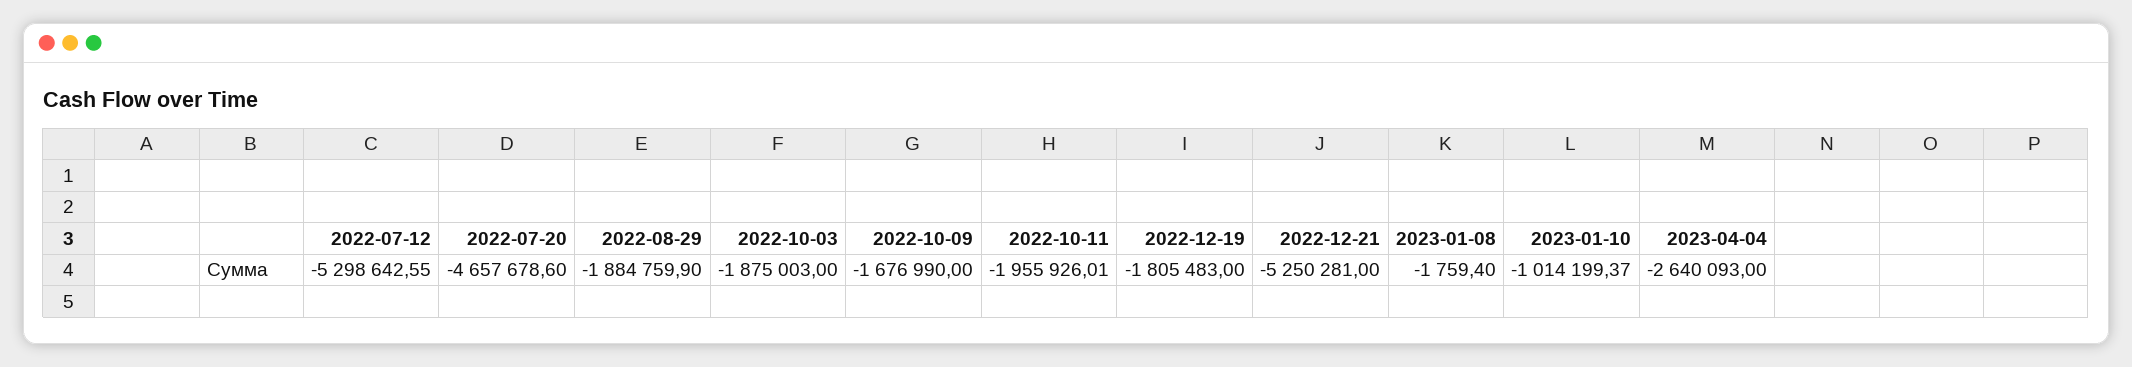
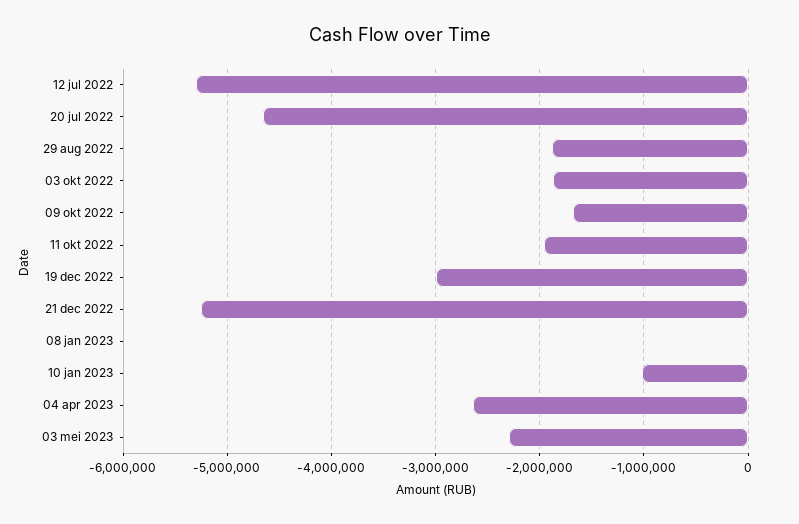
2022-12-19: -1805483 -> -3000000
03 mei 2023: none -> -2300000

